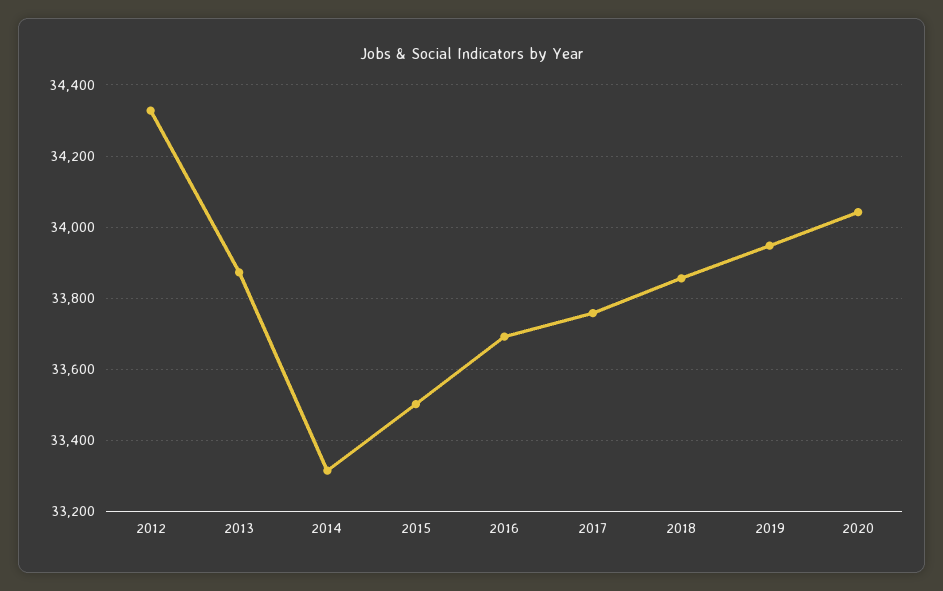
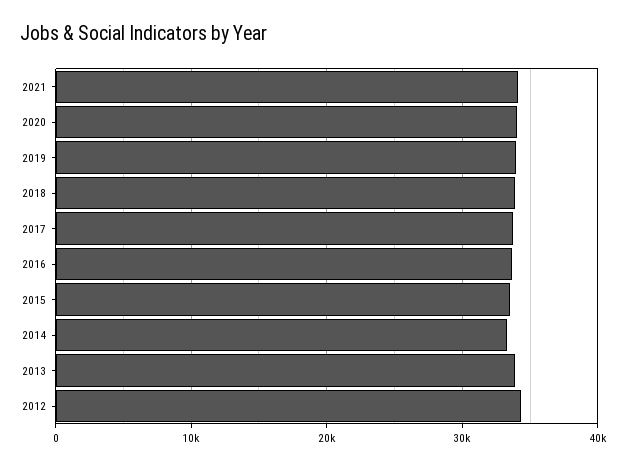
2021: none -> 34000

